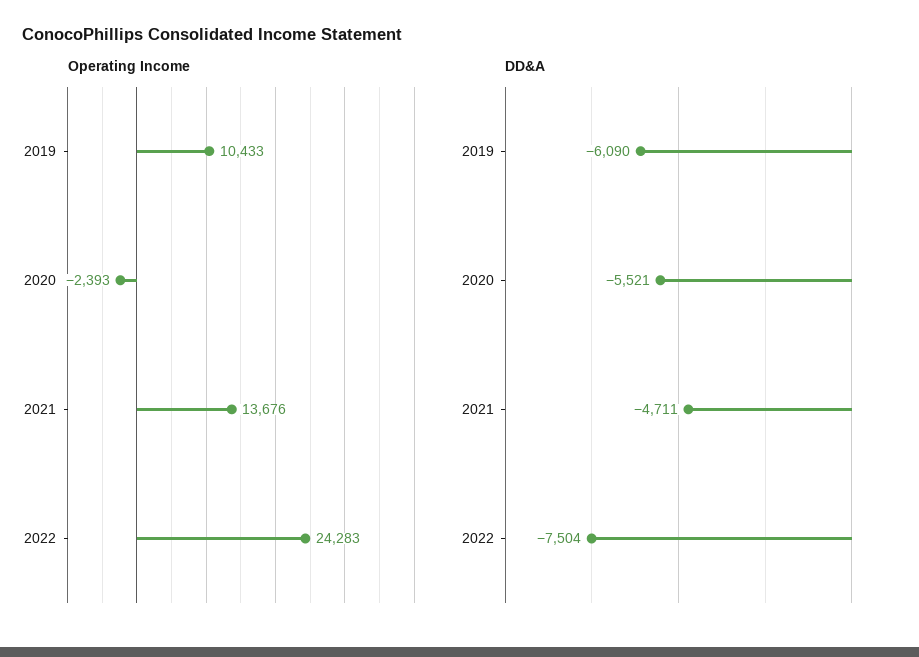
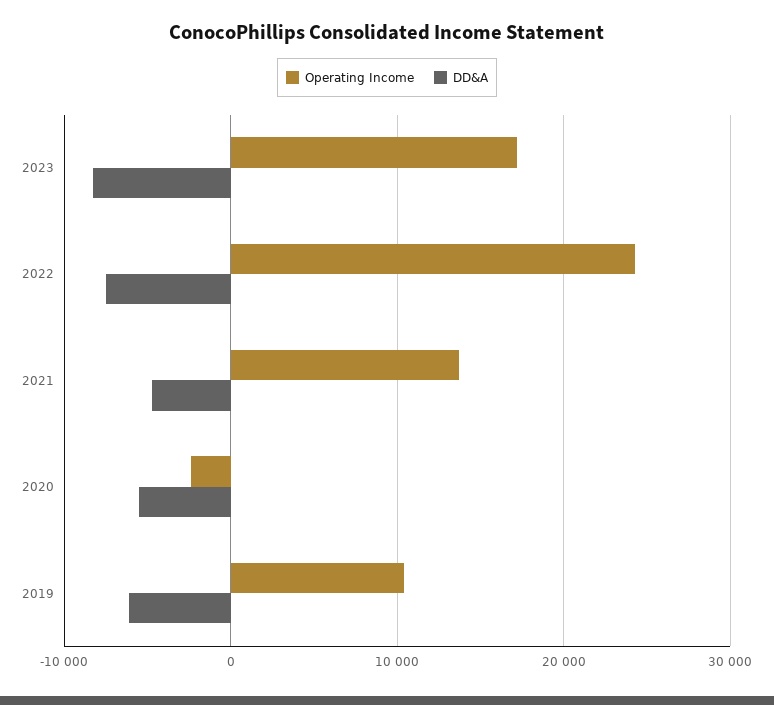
Operating Income, 2023: none -> 17000
DD&A, 2023: none -> -8000

